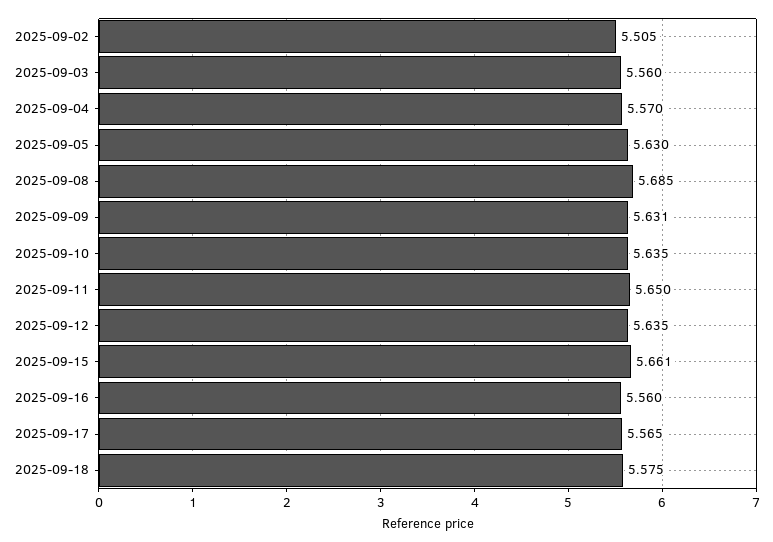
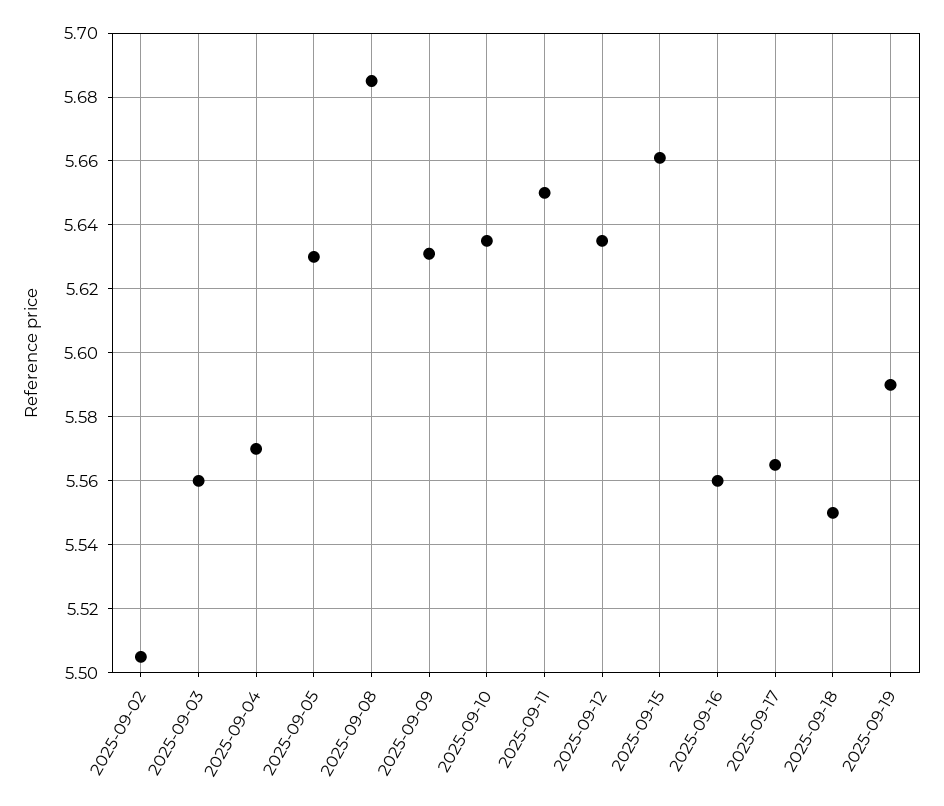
2025-09-18: 5.575 -> 5.55
2025-09-19: none -> 5.59

